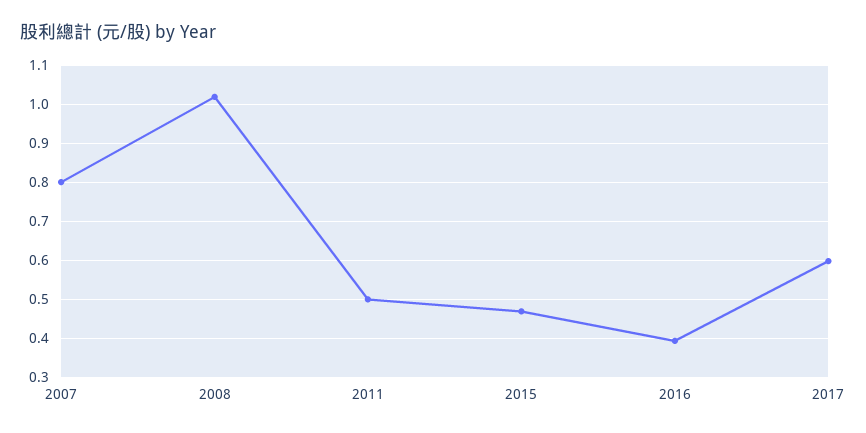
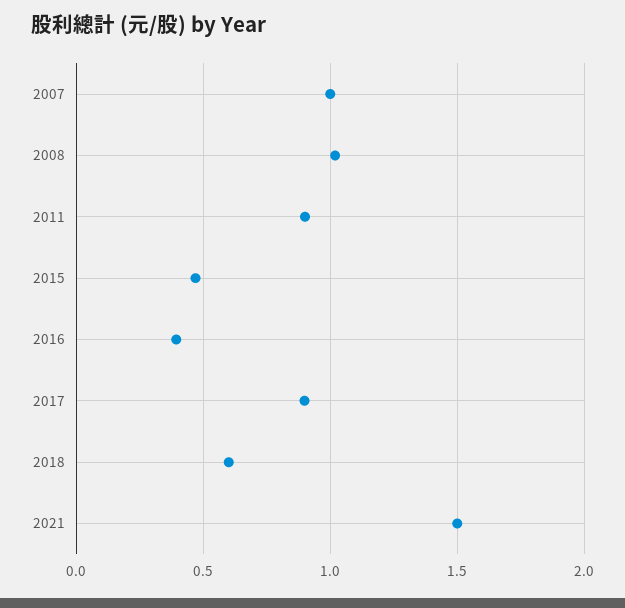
2007: 0.8 -> 1
2011: 0.5 -> 0.9
2017: 0.6 -> 0.9
2018: none -> 0.6
2021: none -> 1.5

